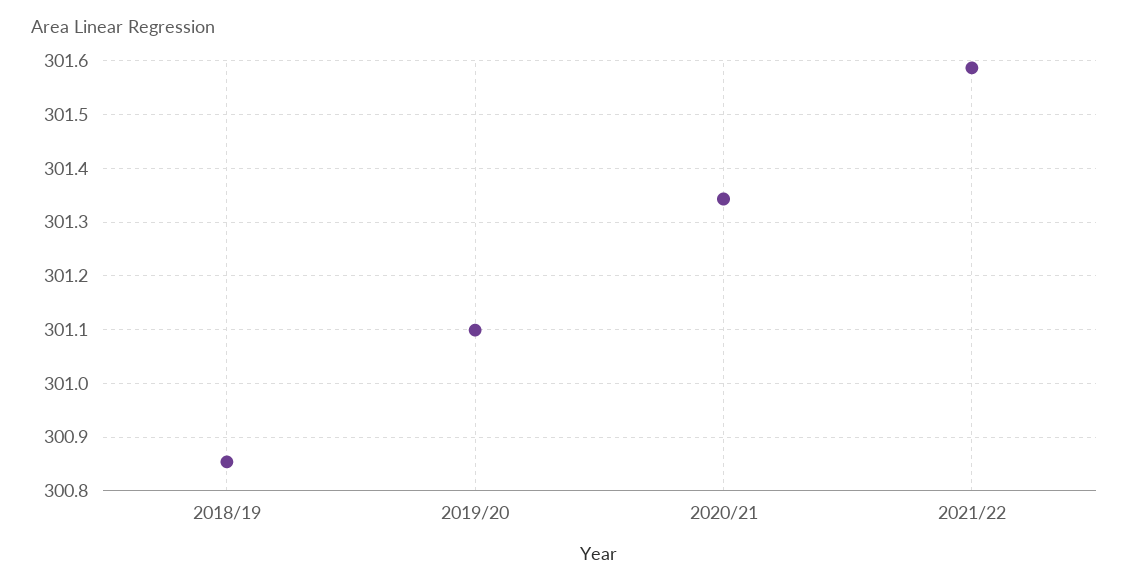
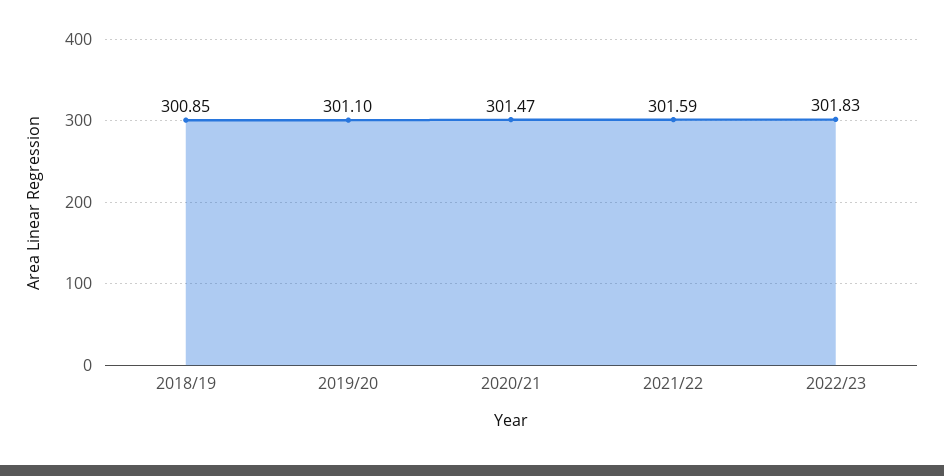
2020/21: 301.34 -> 301.47
2022/23: none -> 301.83

